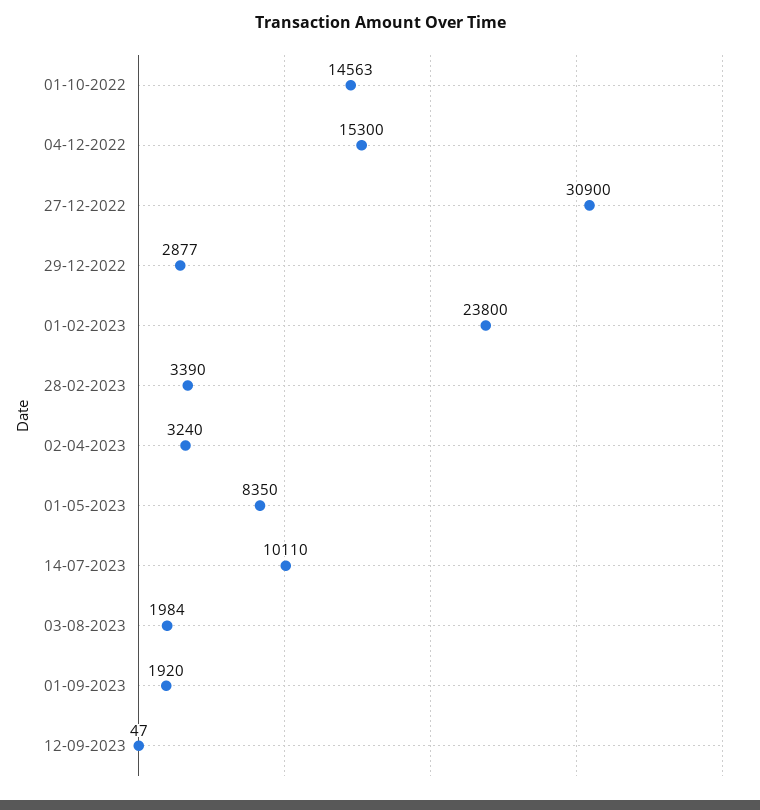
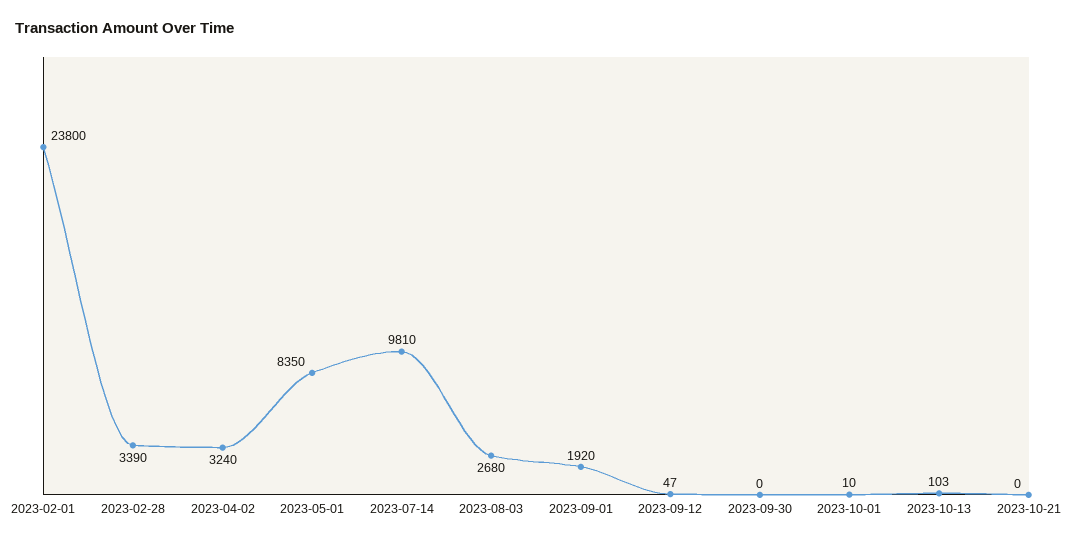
01-10-2022: 14563 -> none
04-12-2022: 15300 -> none
27-12-2022: 30900 -> none
29-12-2022: 2877 -> none
14-07-2023: 10110 -> 9810
03-08-2023: 1984 -> 2680
2023-09-30: none -> 0
2023-10-01: none -> 10
2023-10-13: none -> 103
2023-10-21: none -> 0

